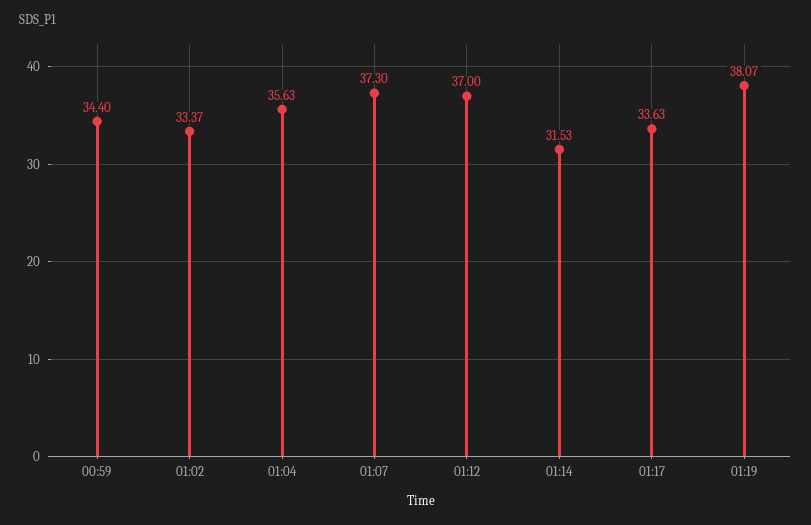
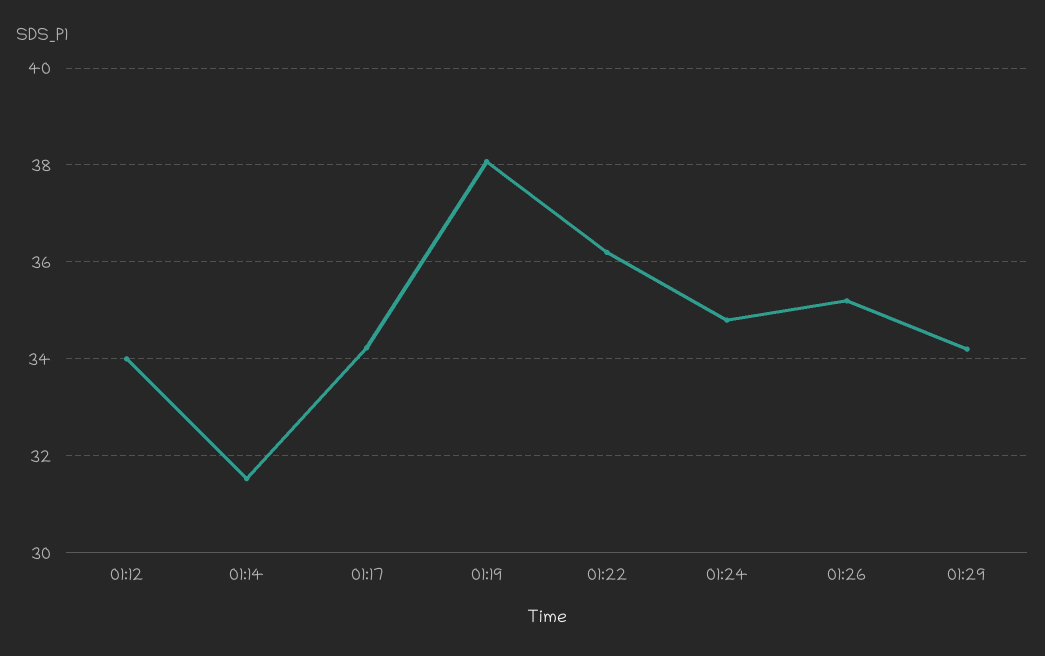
00:59: 34.4 -> none
01:02: 33.37 -> none
01:04: 35.63 -> none
01:07: 37.3 -> none
01:12: 37 -> 34
01:17: 33.63 -> 34.2
01:22: none -> 36.2
01:24: none -> 34.8
01:26: none -> 35.2
01:29: none -> 34.2

